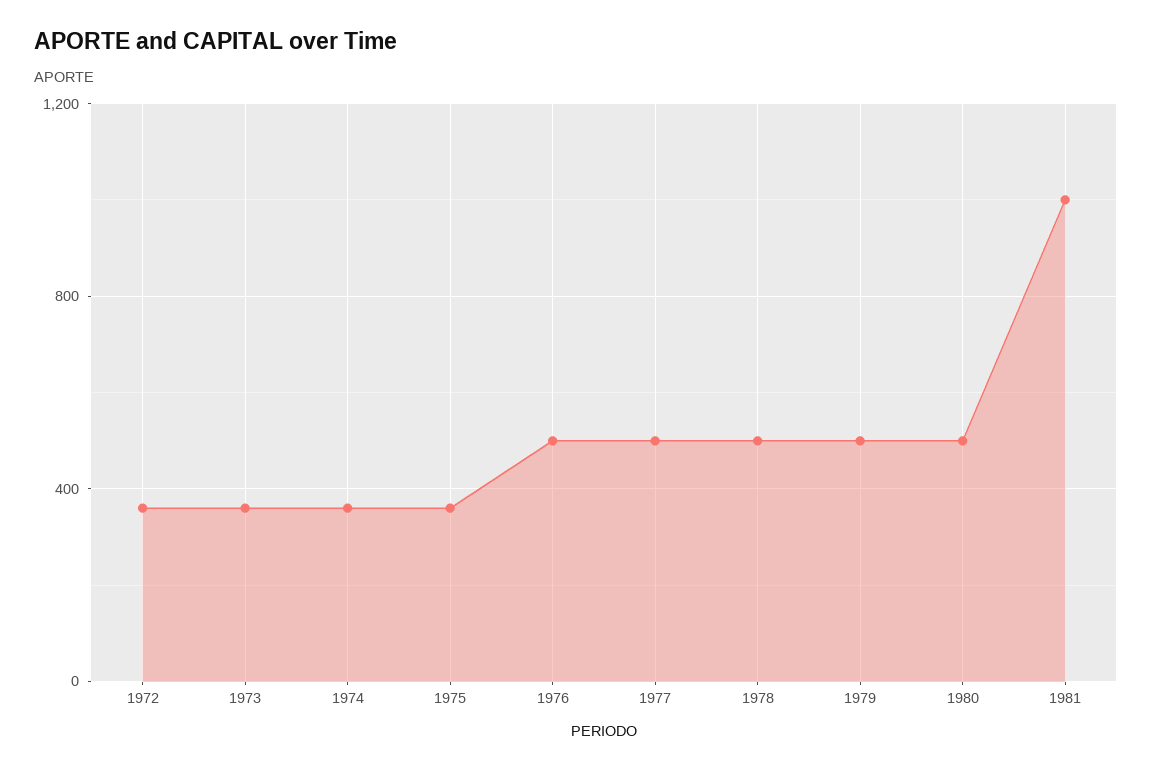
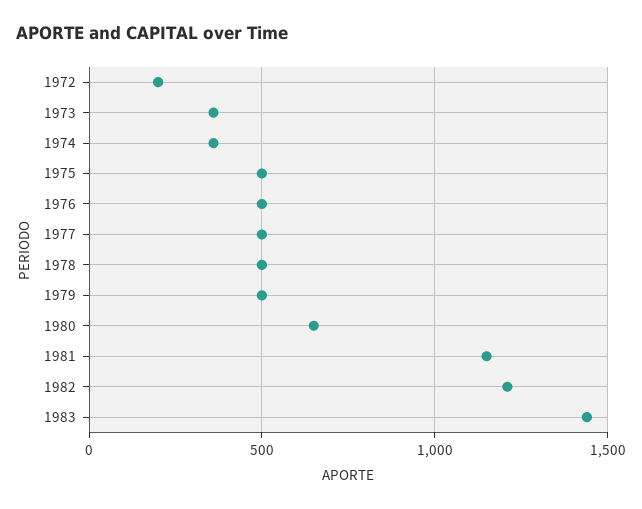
1972: 350 -> 200
1975: 350 -> 500
1980: 500 -> 650
1981: 1000 -> 1150
1982: none -> 1200
1983: none -> 1450

